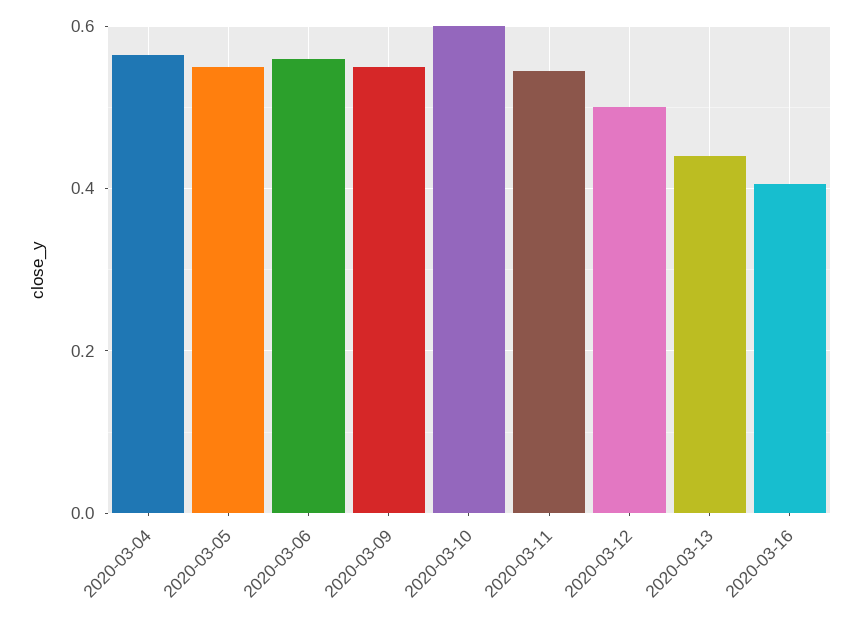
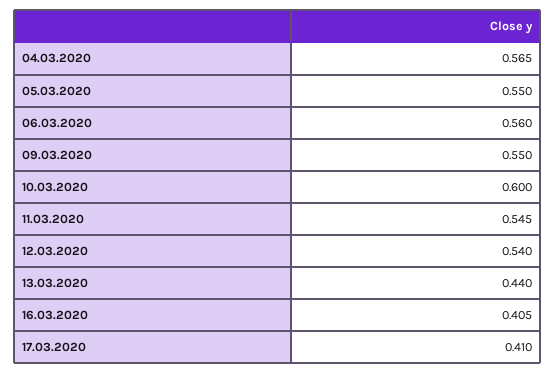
2020-03-12: 0.5 -> 0.54
17.03.2020: none -> 0.41

